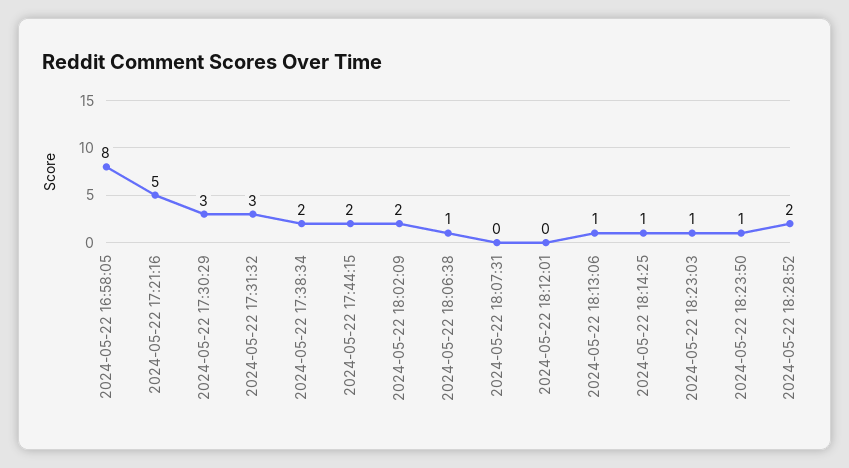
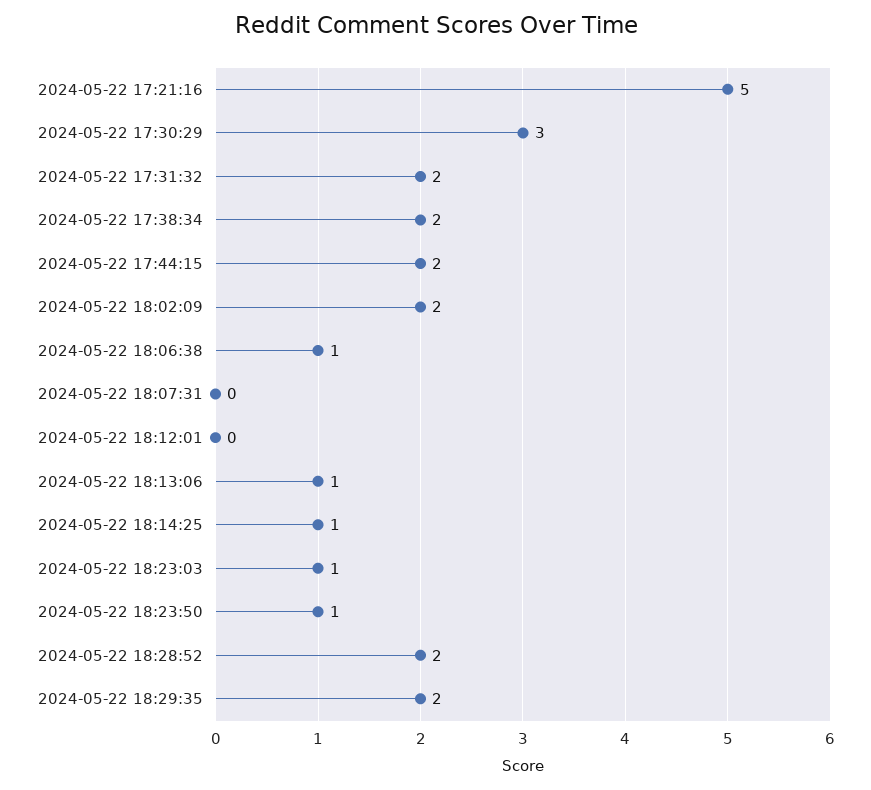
2024-05-22 16:58:05: 8 -> none
2024-05-22 17:31:32: 3 -> 2
2024-05-22 18:29:35: none -> 2

